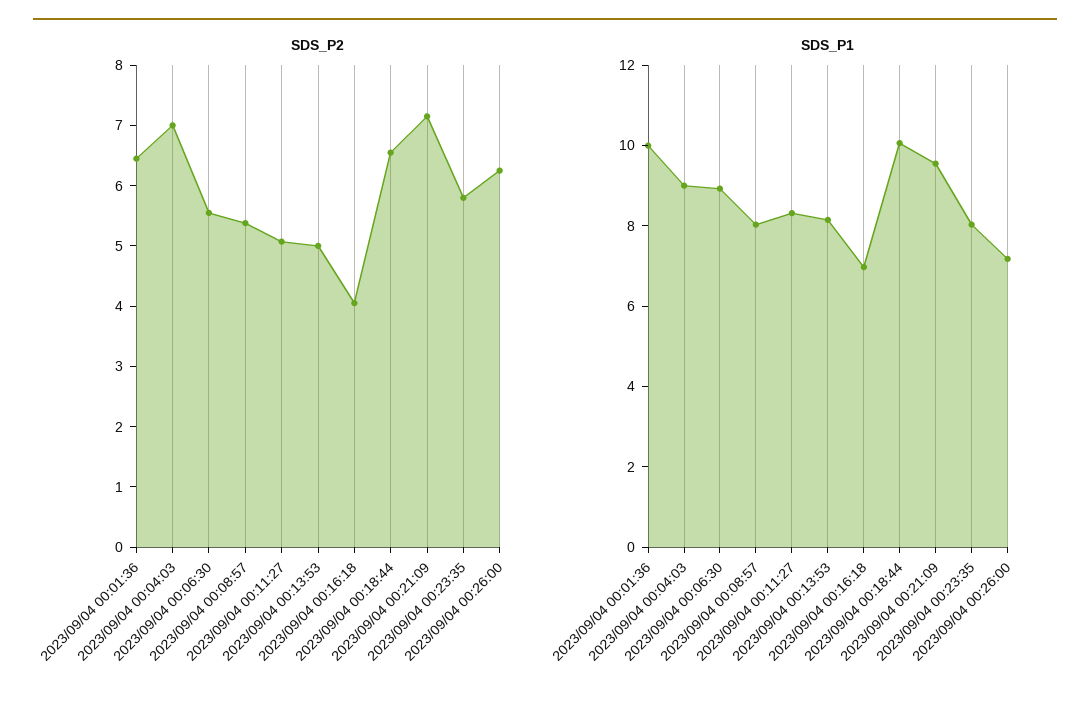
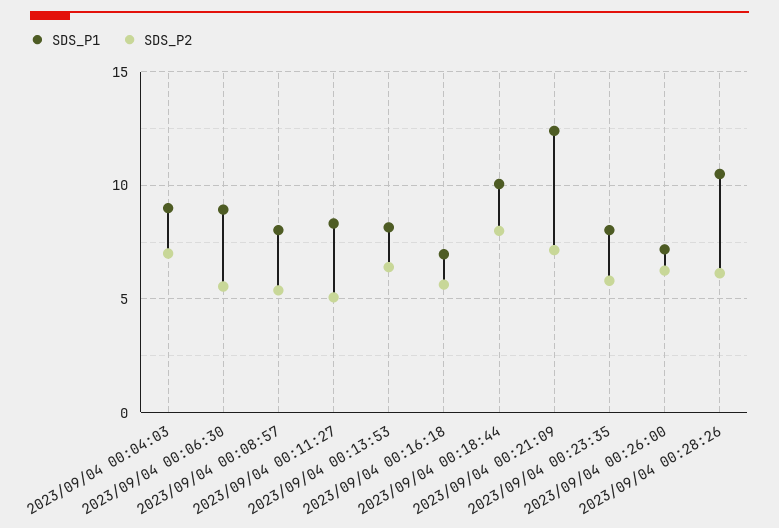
SDS_P2, 2023/09/04 00:01:36: 6.4 -> none
SDS_P2, 2023/09/04 00:13:53: 5 -> 6.5
SDS_P2, 2023/09/04 00:16:18: 4 -> 5.5
SDS_P2, 2023/09/04 00:18:44: 6.6 -> 8
SDS_P1, 2023/09/04 00:01:36: 10 -> none
SDS_P1, 2023/09/04 00:21:09: 9.5 -> 12.5
SDS_P1, 2023/09/04 00:28:26: none -> 10.5
SDS_P2, 2023/09/04 00:28:26: none -> 6

